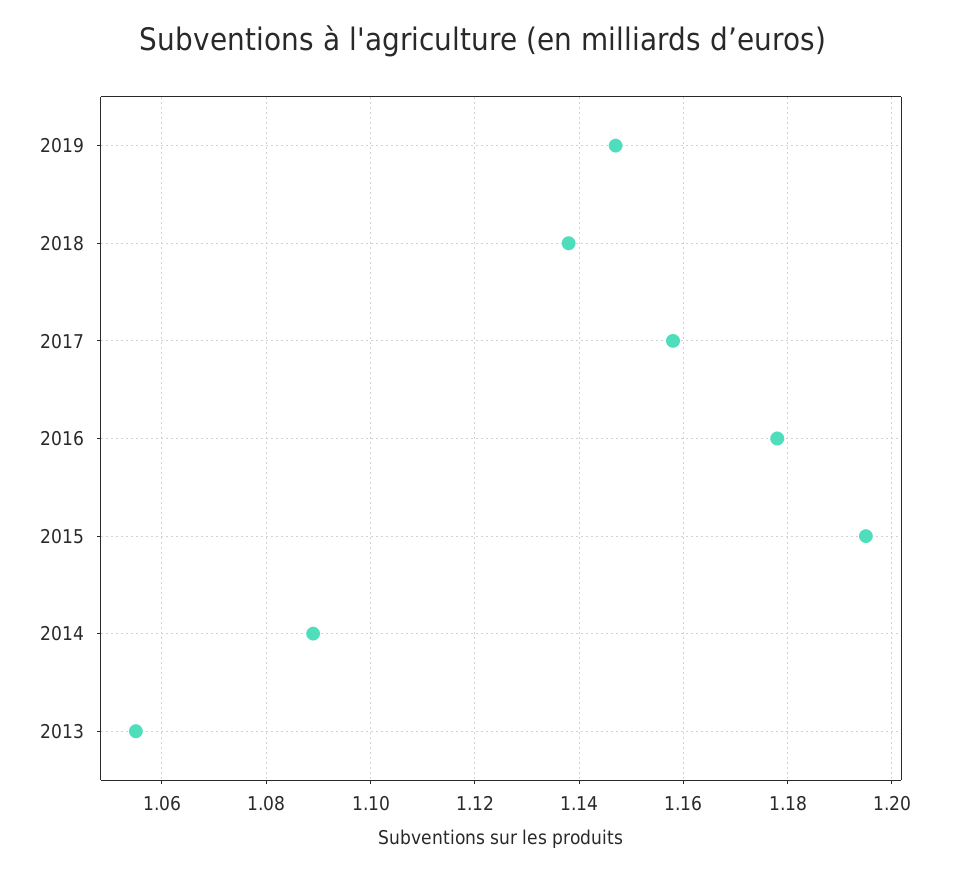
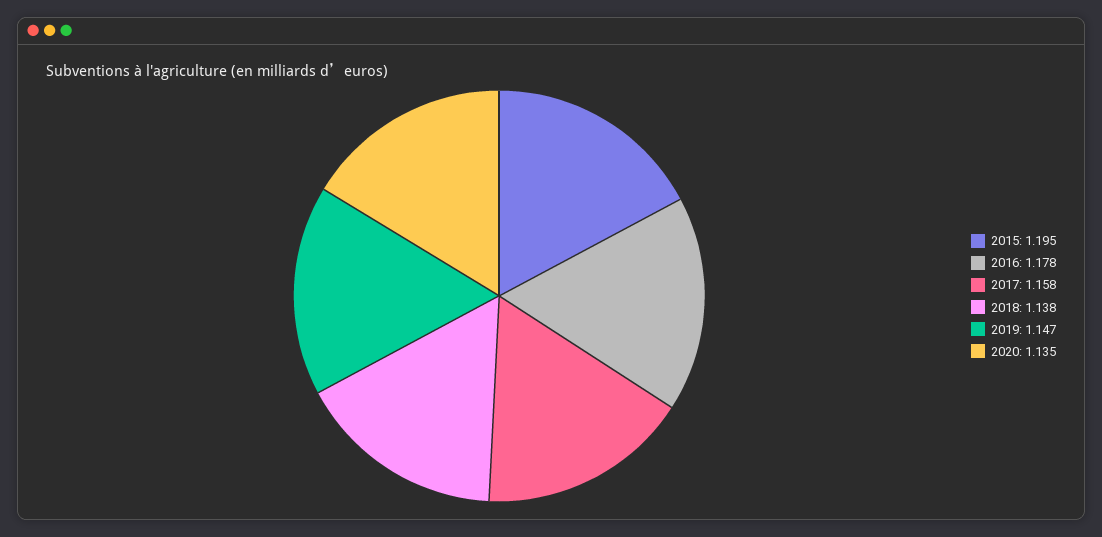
2014: 1.09 -> none
2013: 1.055 -> none
2020: none -> 1.135

